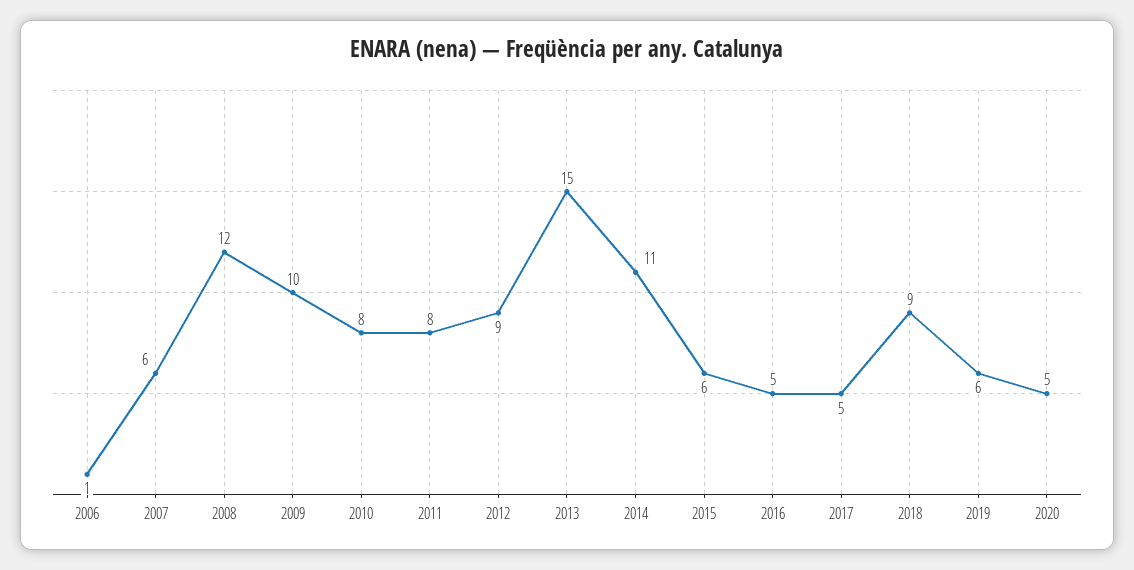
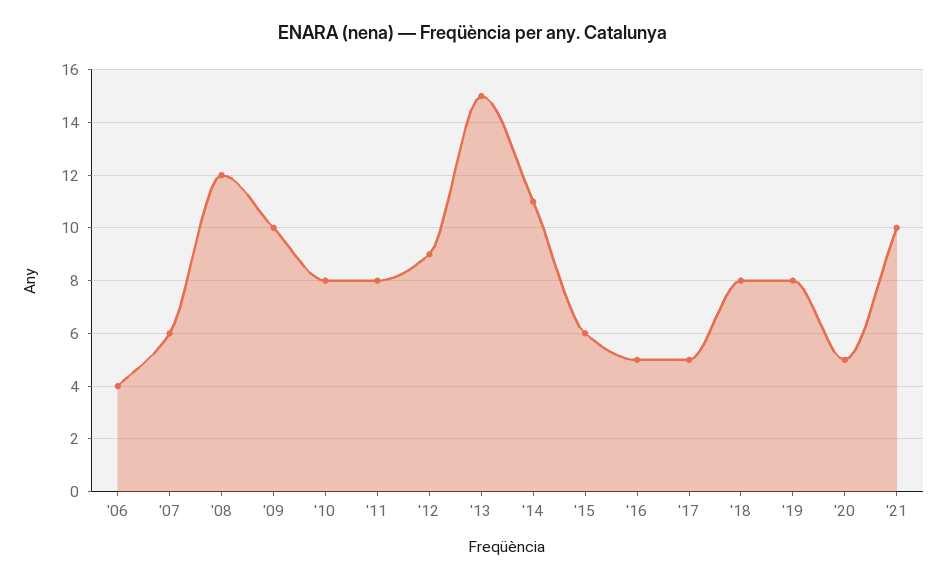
2006: 1 -> 4
2018: 9 -> 8
2019: 6 -> 8
'21: none -> 10

